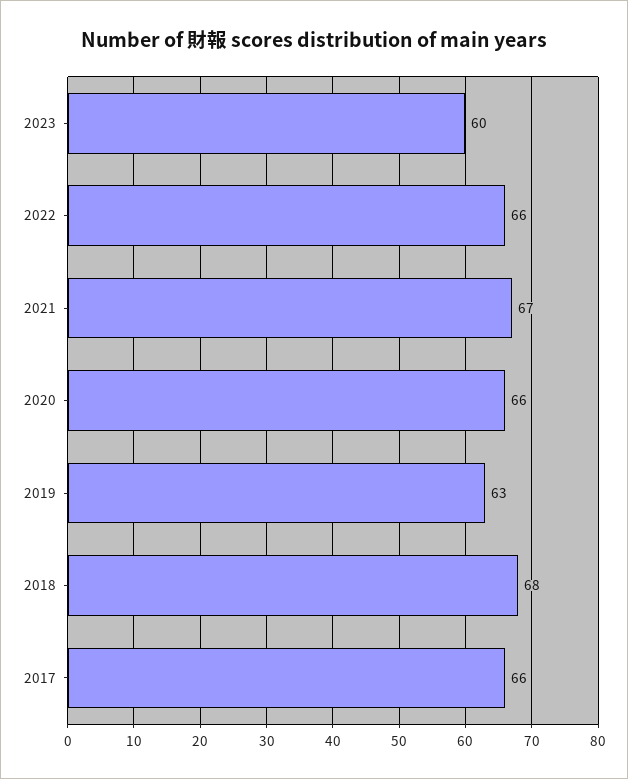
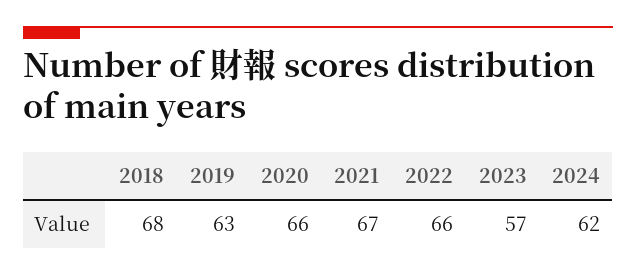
2023: 60 -> 57
2017: 66 -> none
2024: none -> 62

